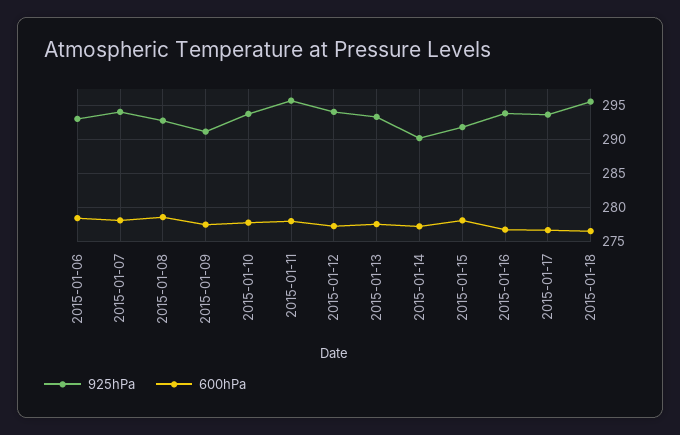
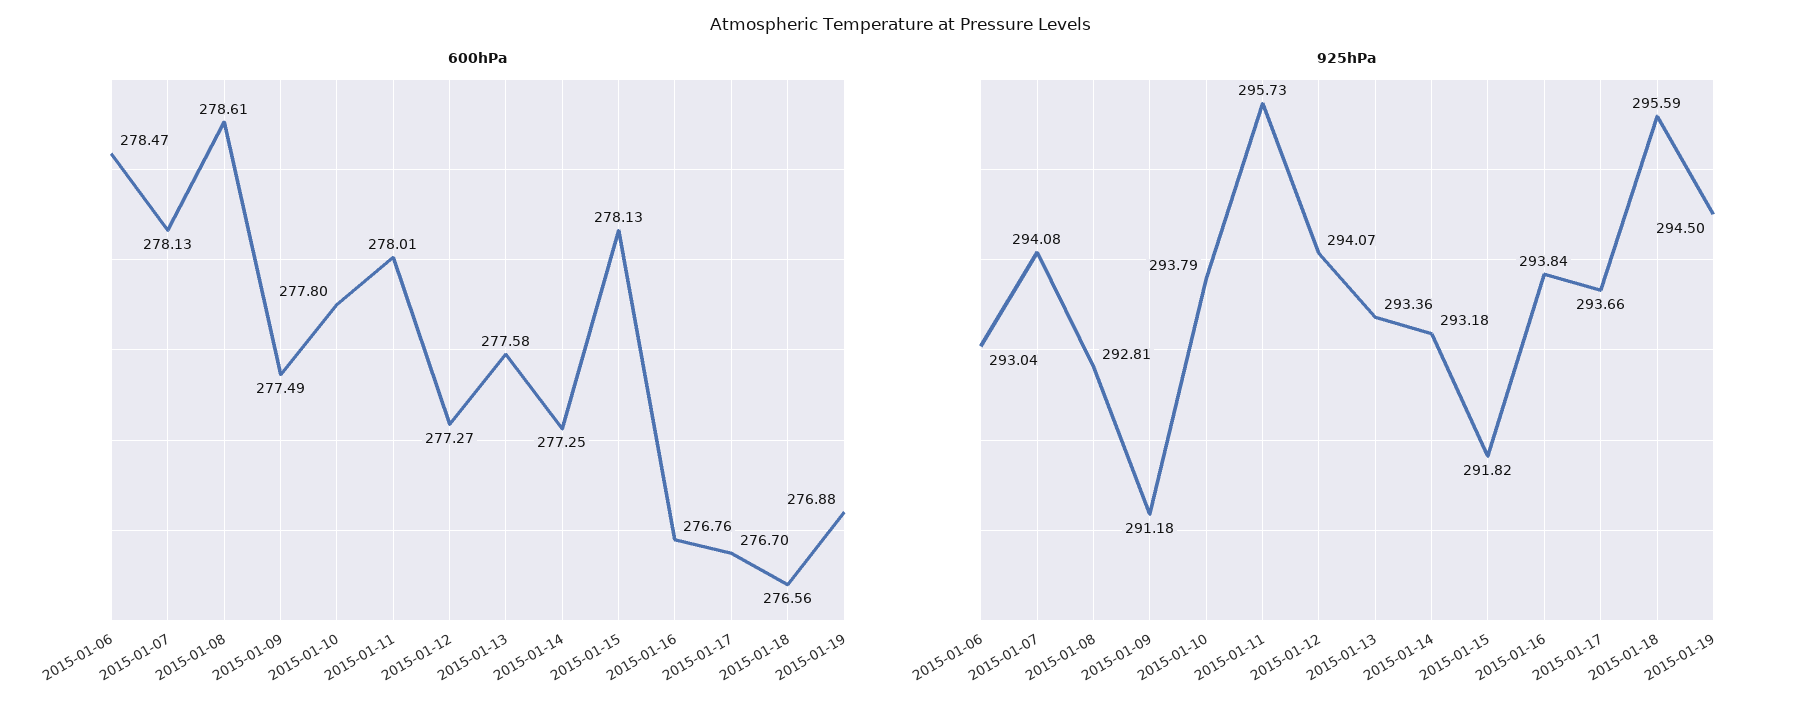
925hPa, 2015-01-14: 290 -> 293.18
600hPa, 2015-01-19: none -> 276.88
925hPa, 2015-01-19: none -> 294.5

